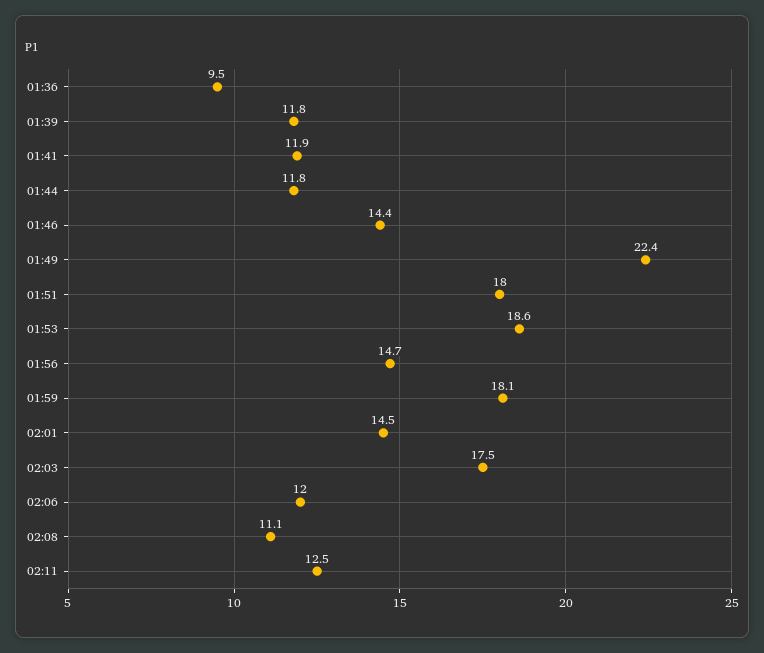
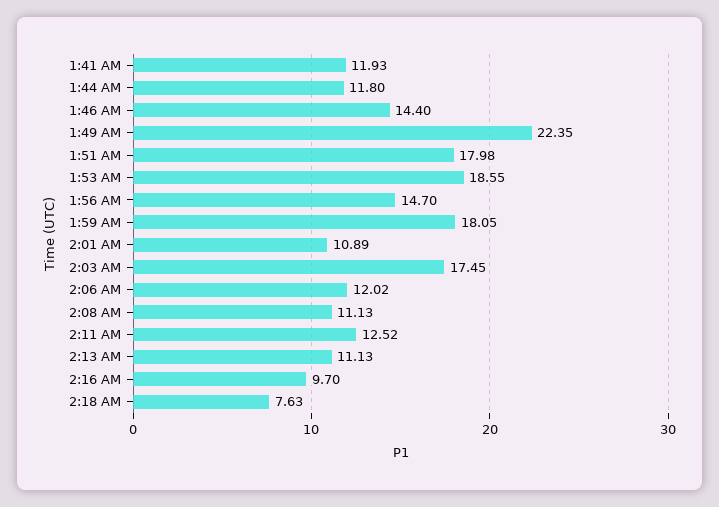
01:36: 9.5 -> none
01:39: 11.8 -> none
02:01: 14.5 -> 10.89
2:13 AM: none -> 11.13
2:16 AM: none -> 9.7
2:18 AM: none -> 7.63

